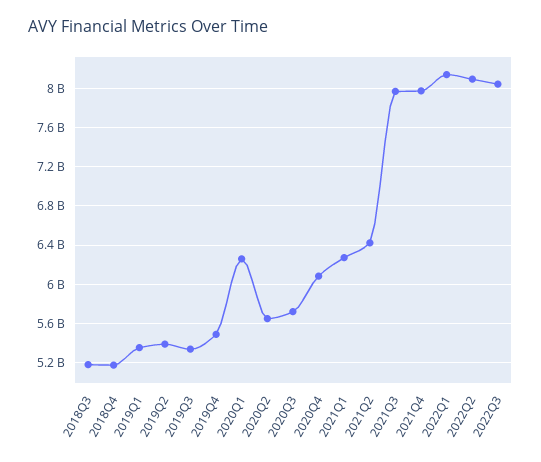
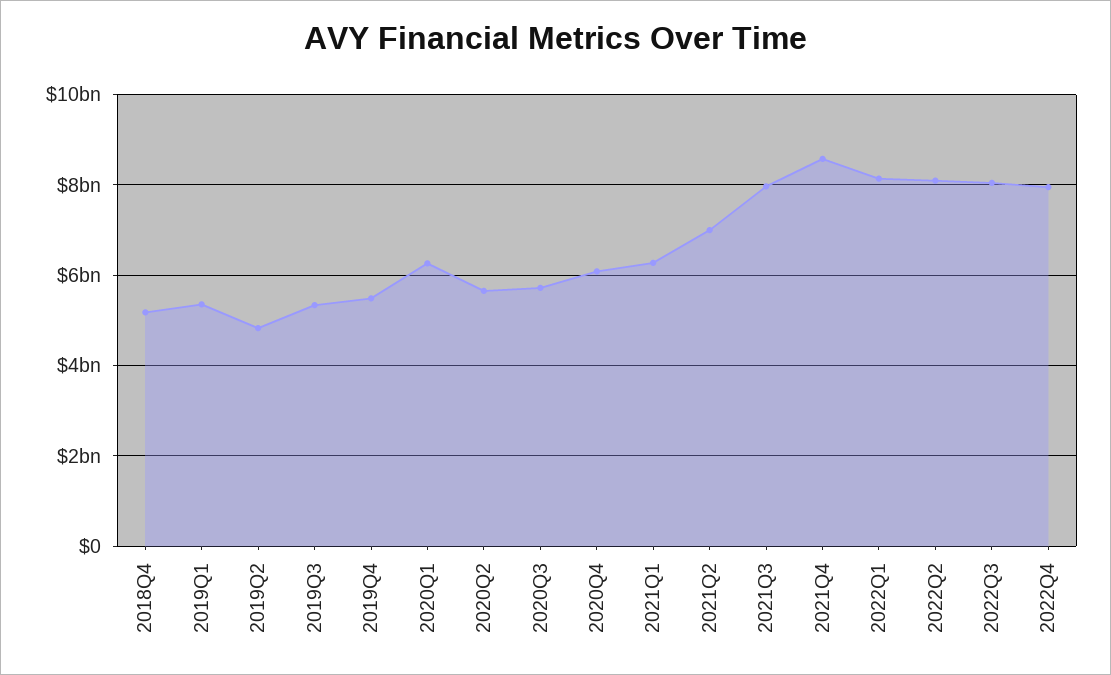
2018Q3: 5200000000 -> none
2019Q2: 5400000000 -> 4800000000
2021Q2: 6400000000 -> 7000000000
2021Q4: 8000000000 -> 8600000000
2022Q4: none -> 8000000000

